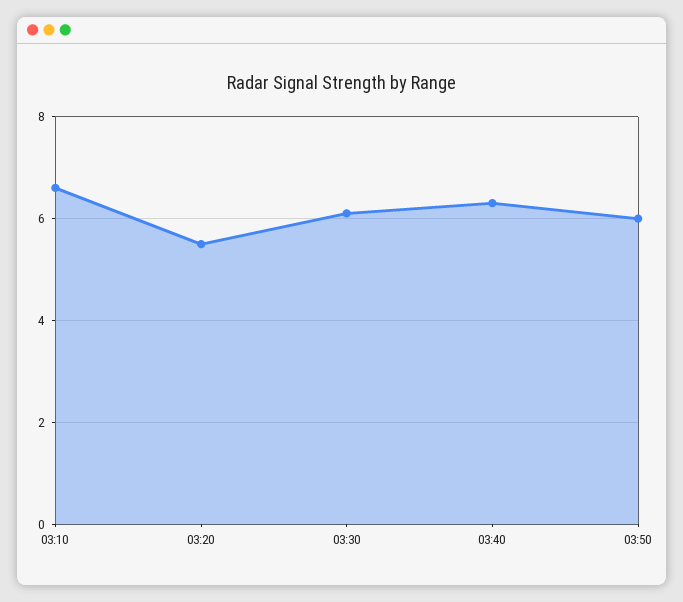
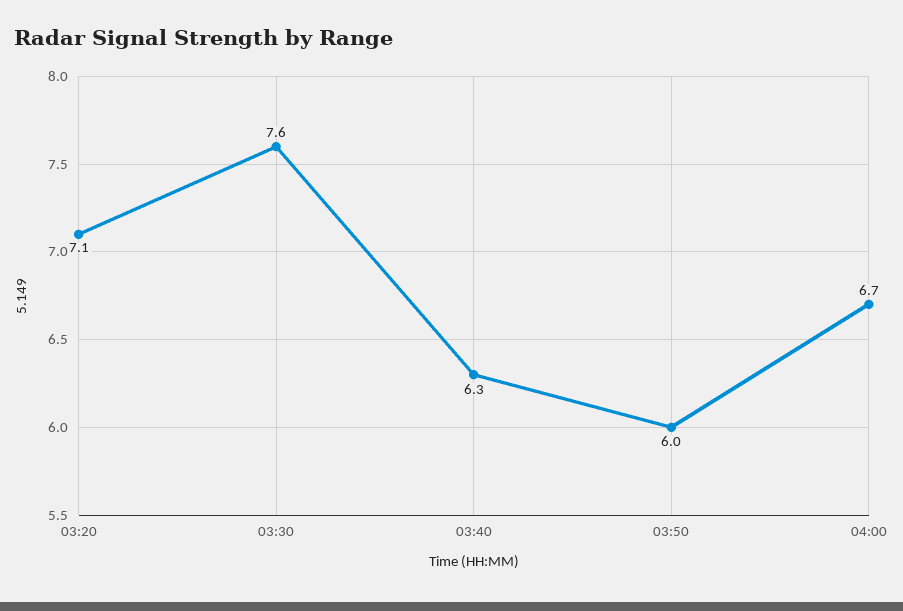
03:10: 6.5 -> none
03:20: 5.5 -> 7.1
03:30: 6 -> 7.6
04:00: none -> 6.7

